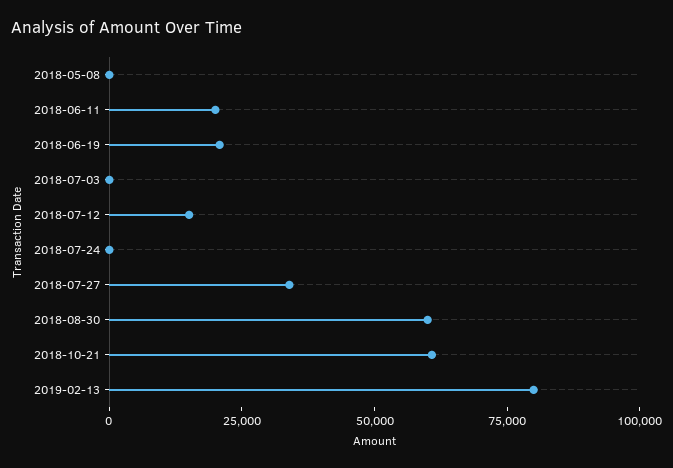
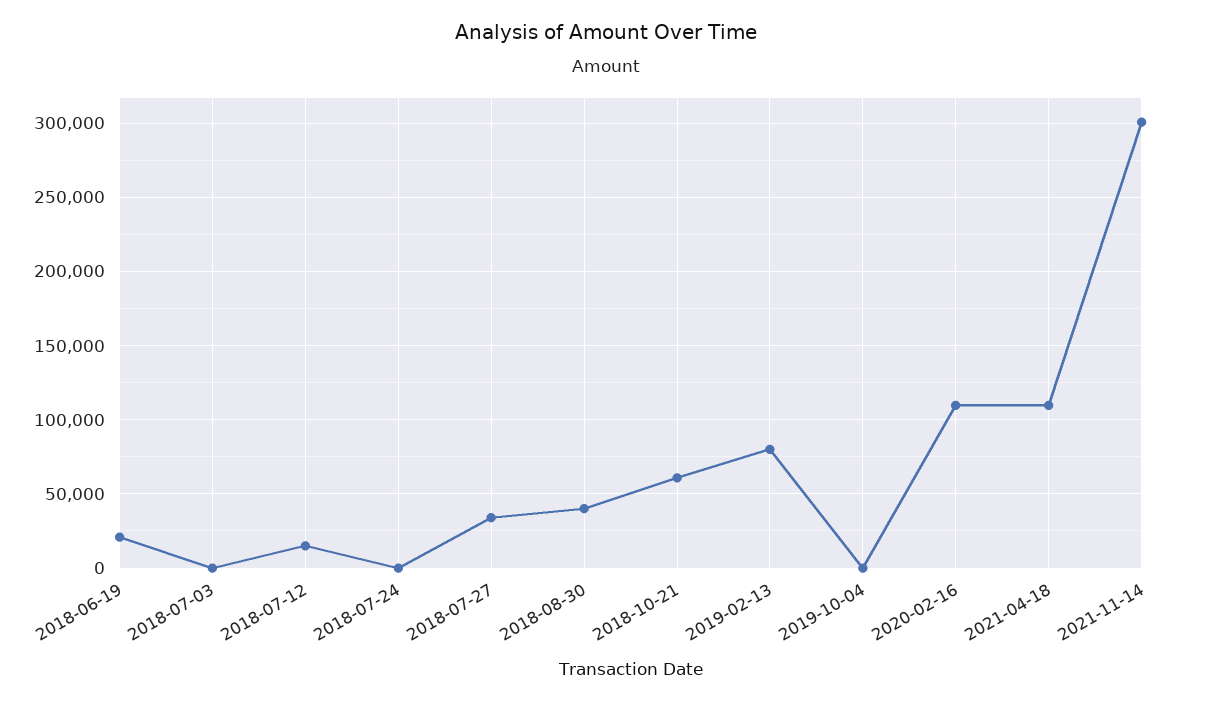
2018-05-08: 0 -> none
2018-06-11: 20000 -> none
2018-08-30: 60000 -> 40000
2019-10-04: none -> 0
2020-02-16: none -> 110000
2021-04-18: none -> 110000
2021-11-14: none -> 300000

